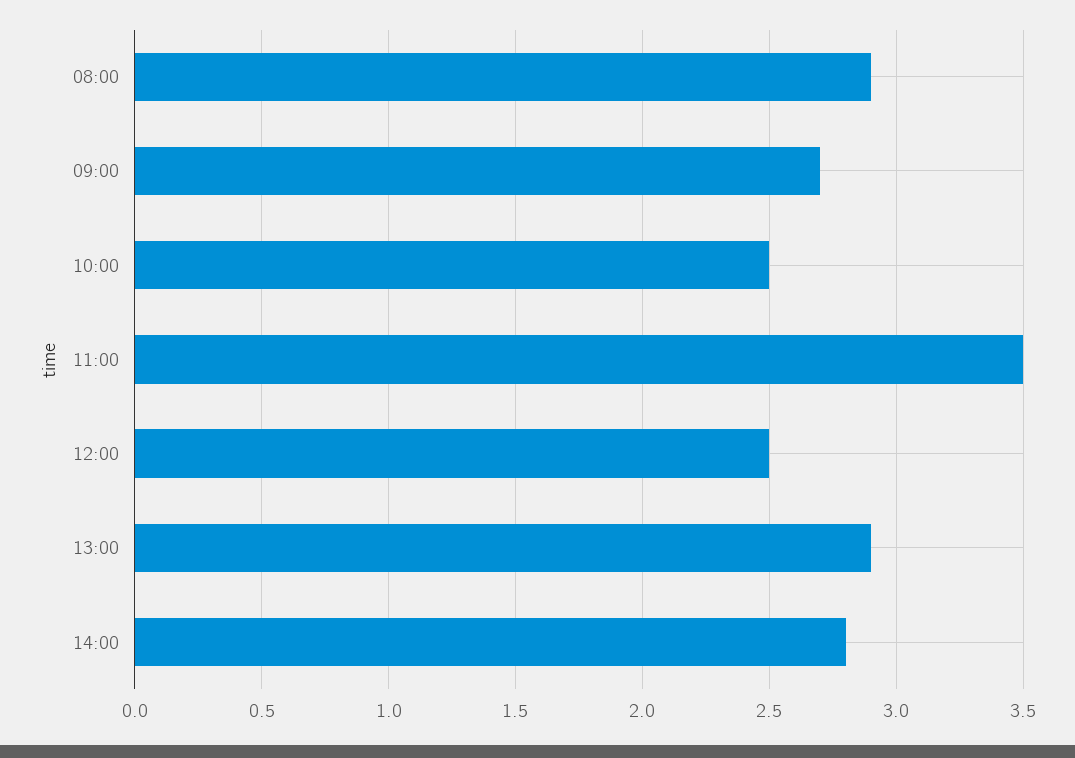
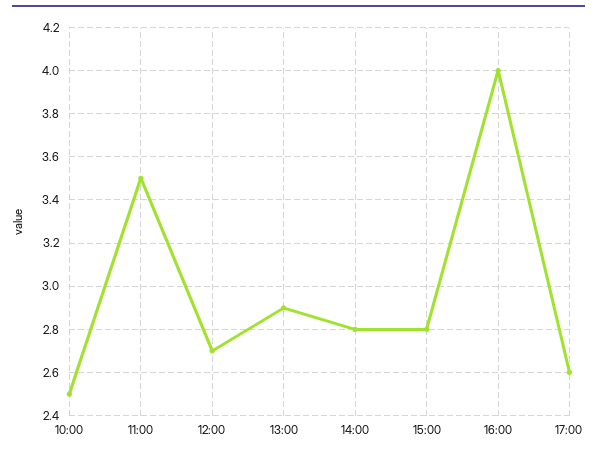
08:00: 2.9 -> none
09:00: 2.7 -> none
12:00: 2.5 -> 2.7
15:00: none -> 2.8
16:00: none -> 4
17:00: none -> 2.6

